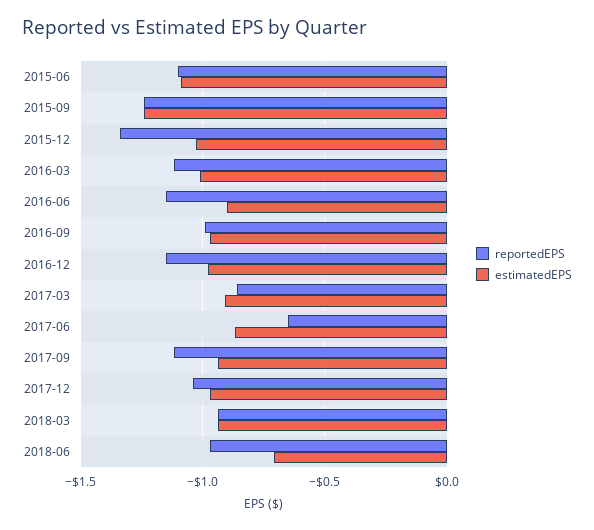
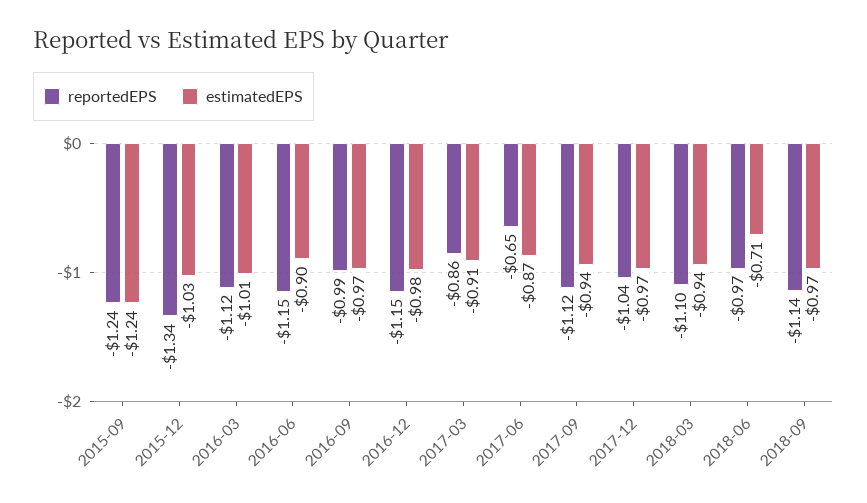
reportedEPS, 2015-06: -1.1 -> none
estimatedEPS, 2015-06: -1.1 -> none
reportedEPS, 2018-03: -0.95 -> -1.1
reportedEPS, 2018-09: none -> -1.14
estimatedEPS, 2018-09: none -> -0.97

